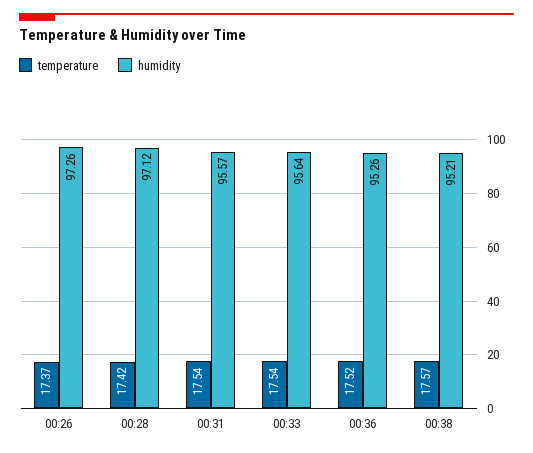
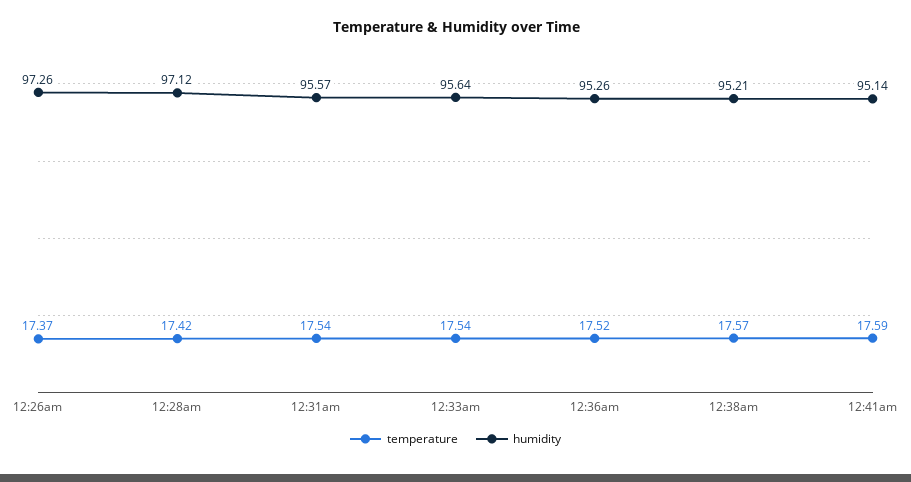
temperature, 12:41am: none -> 17.59
humidity, 12:41am: none -> 95.14

